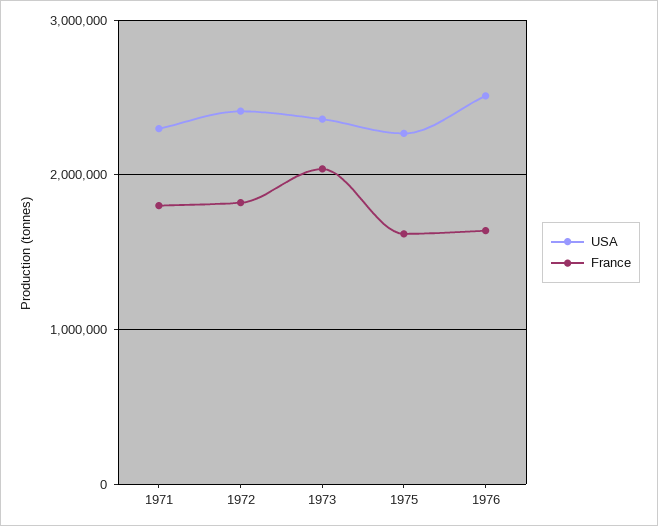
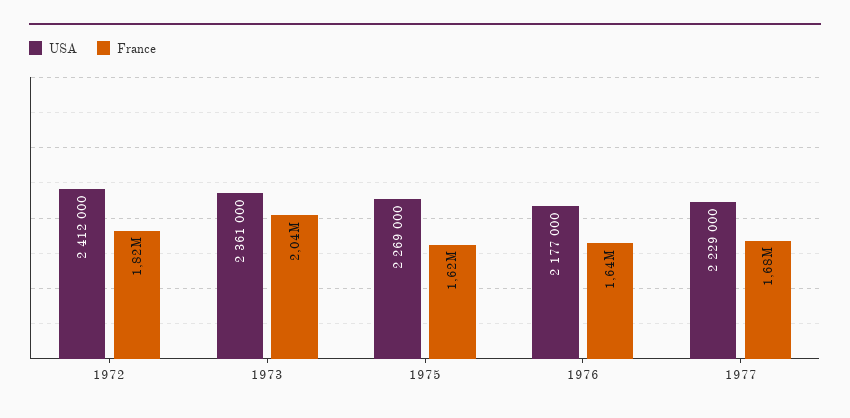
USA, 1971: 2300000 -> none
France, 1971: 1800000 -> none
USA, 1976: 2500000 -> 2177000
USA, 1977: none -> 2229000
France, 1977: none -> 1680000

